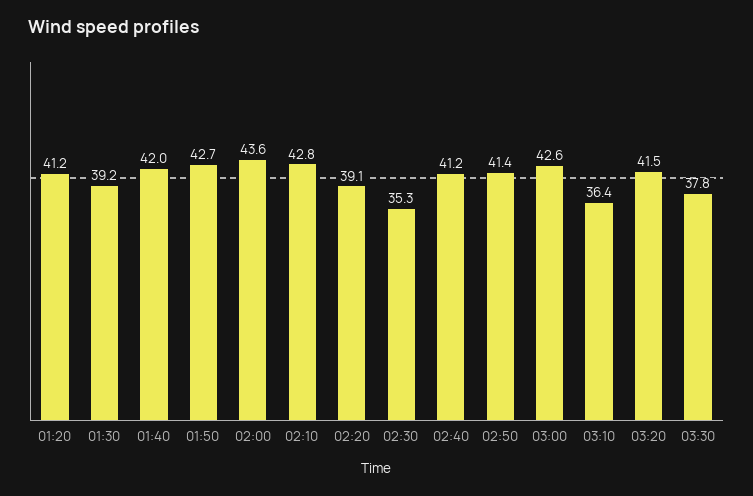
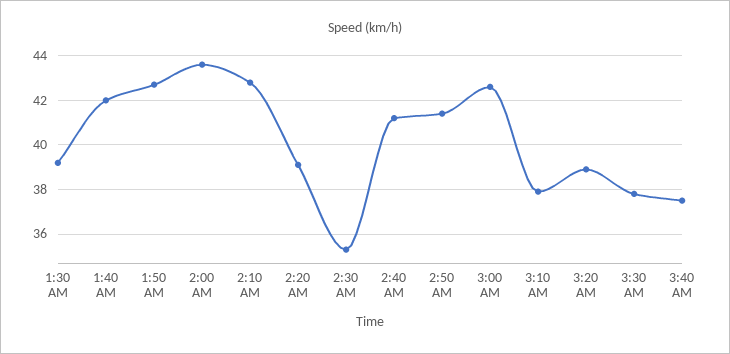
01:20: 41.2 -> none
03:10: 36.4 -> 38
03:20: 41.5 -> 39
3:40 AM: none -> 37.5

